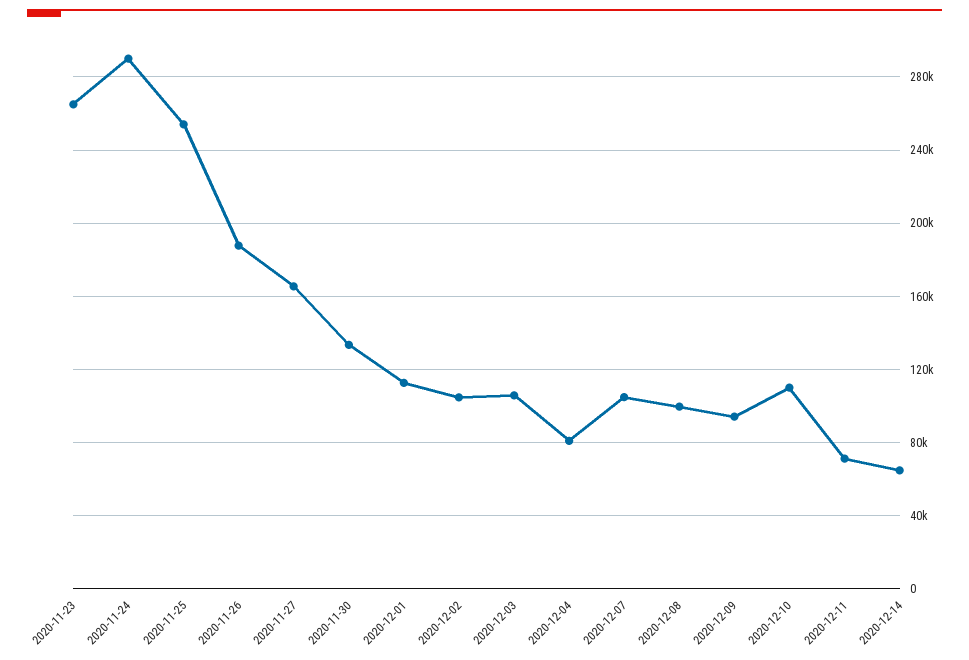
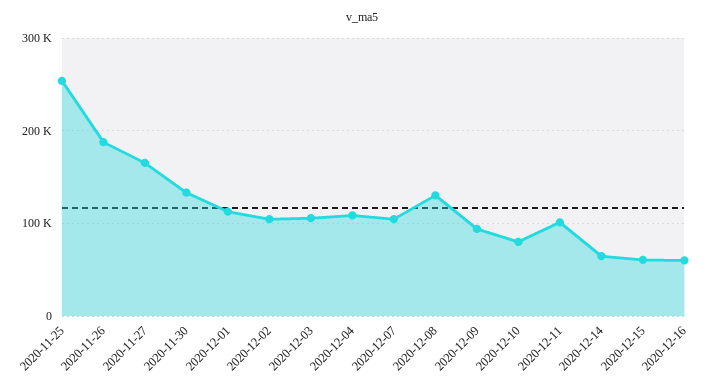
2020-11-23: 265000 -> none
2020-11-24: 290000 -> none
2020-12-04: 80000 -> 110000
2020-12-08: 100000 -> 130000
2020-12-10: 110000 -> 80000
2020-12-11: 70000 -> 100000
2020-12-15: none -> 60000
2020-12-16: none -> 60000

